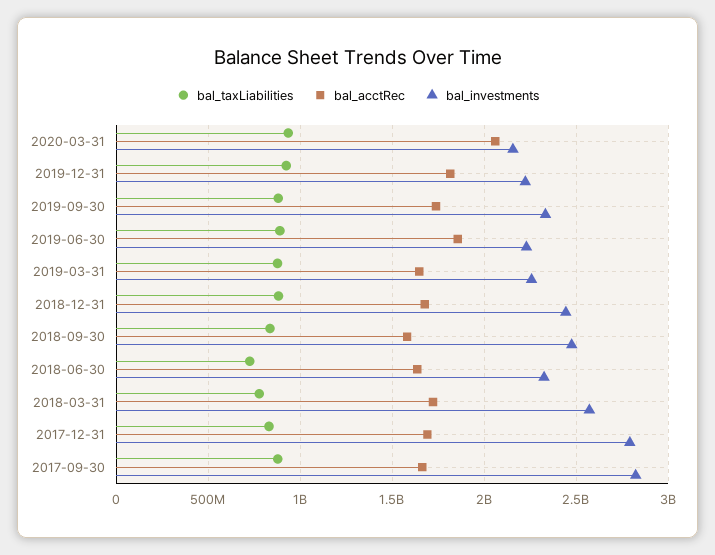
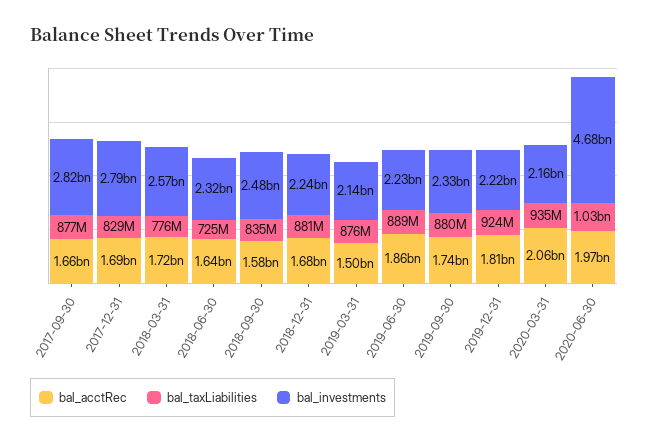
bal_acctRec, 2019-03-31: 1650000000 -> 1500000000
bal_investments, 2019-03-31: 2250000000 -> 2140000000
bal_investments, 2018-12-31: 2450000000 -> 2240000000
bal_acctRec, 2020-06-30: none -> 1970000000
bal_taxLiabilities, 2020-06-30: none -> 1030000000
bal_investments, 2020-06-30: none -> 4680000000

